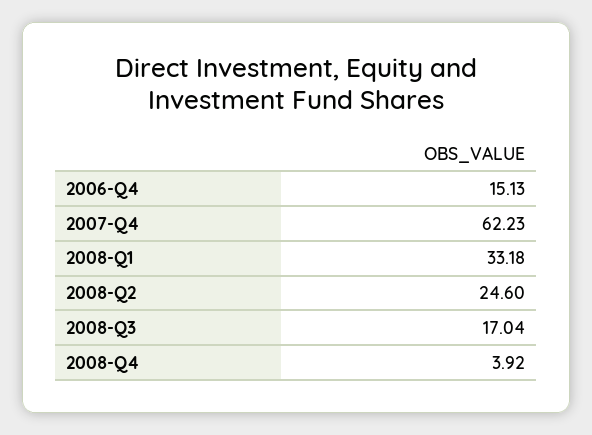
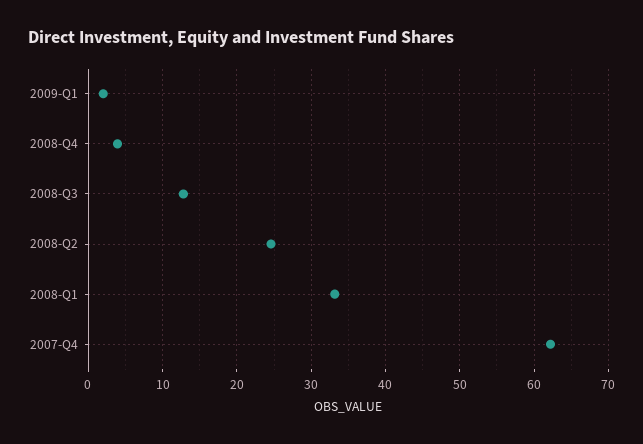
2006-Q4: 15.13 -> none
2008-Q3: 17.04 -> 13
2009-Q1: none -> 2

